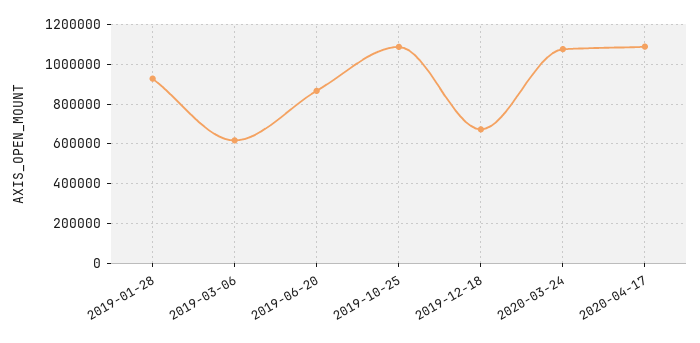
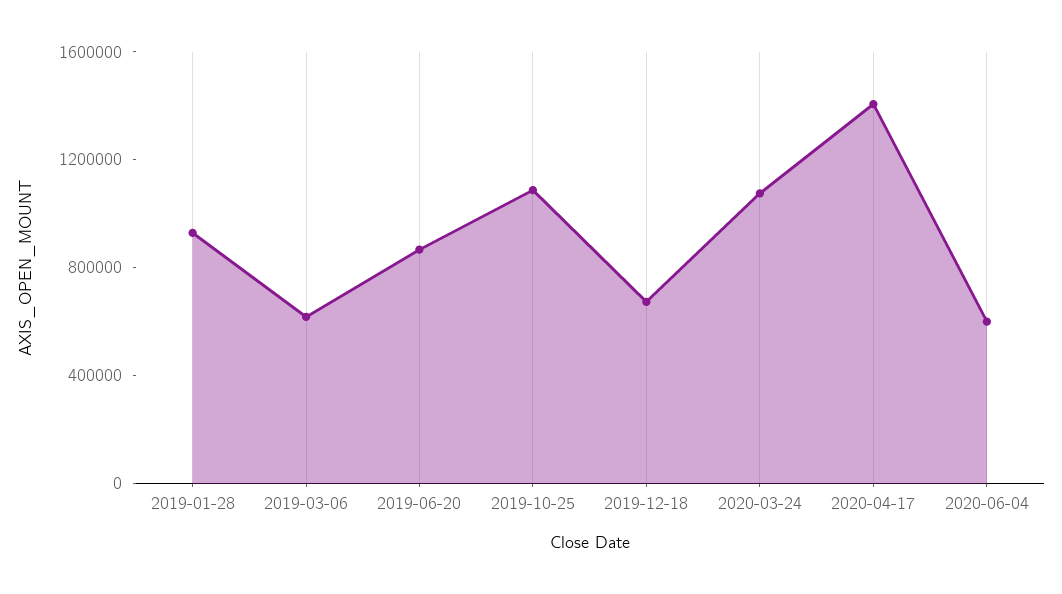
2020-04-17: 1100000 -> 1400000
2020-06-04: none -> 600000

